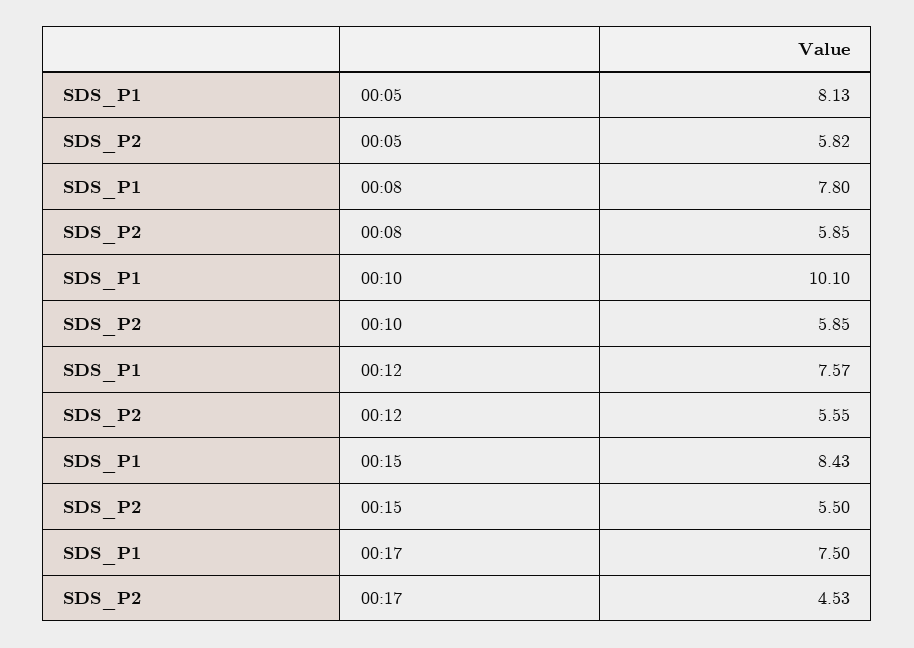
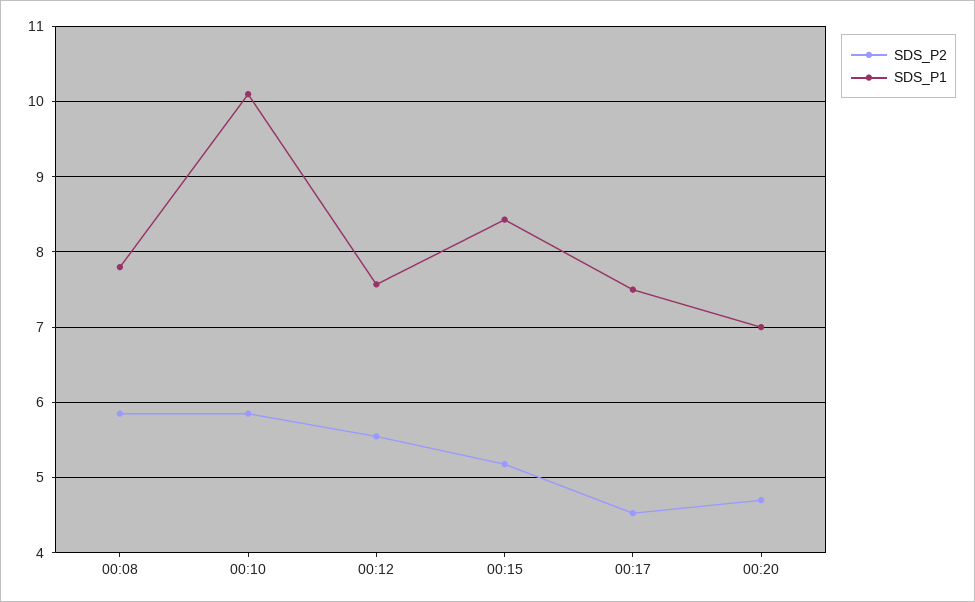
SDS_P1, 00:05: 8.13 -> none
SDS_P2, 00:05: 5.82 -> none
SDS_P2, 00:15: 5.5 -> 5.2
SDS_P2, 00:20: none -> 4.7
SDS_P1, 00:20: none -> 7

